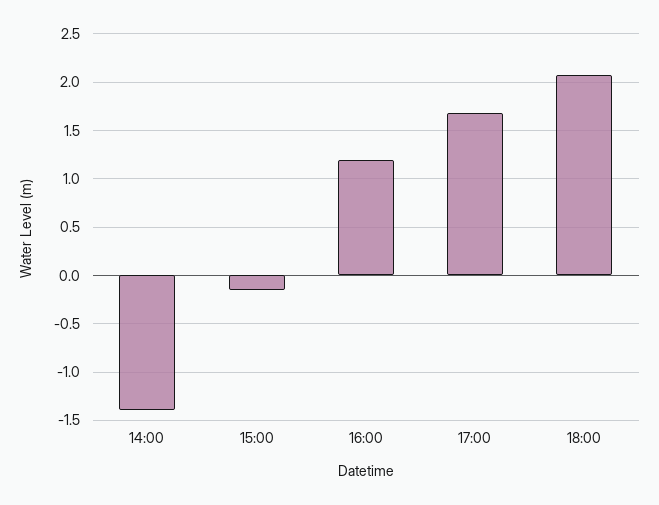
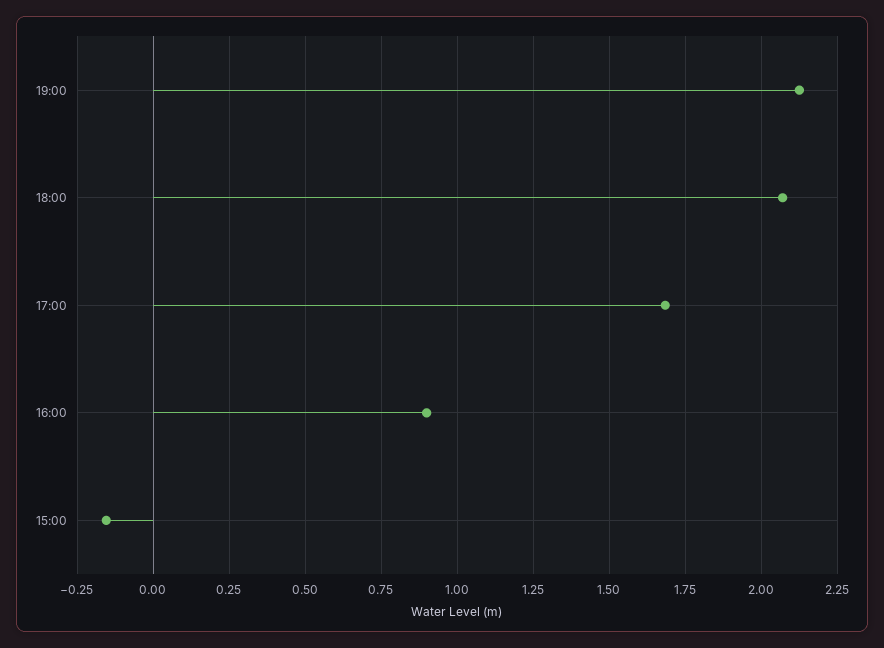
14:00: -1.4 -> none
16:00: 1.2 -> 0.9
19:00: none -> 2.125

